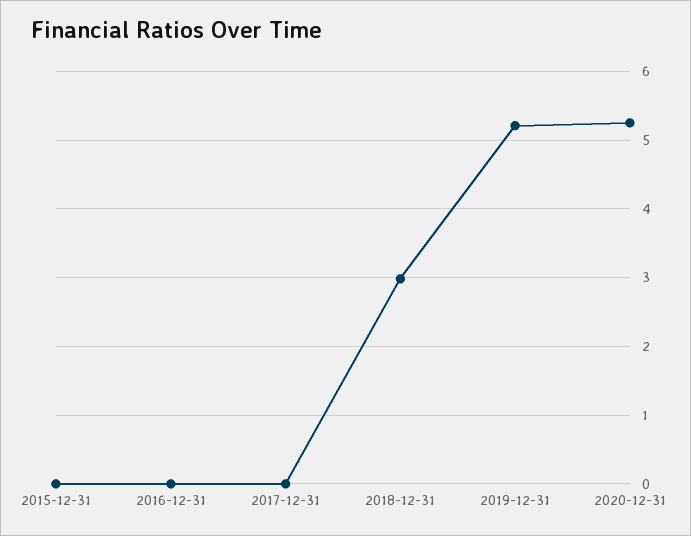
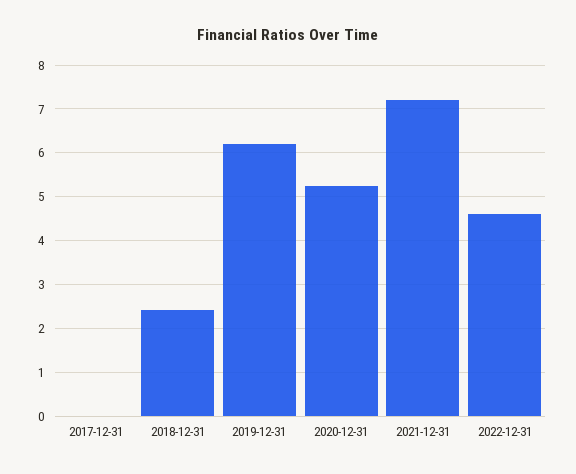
2015-12-31: 0 -> none
2016-12-31: 0 -> none
2018-12-31: 3 -> 2.4
2019-12-31: 5.2 -> 6.2
2021-12-31: none -> 7.2
2022-12-31: none -> 4.6

